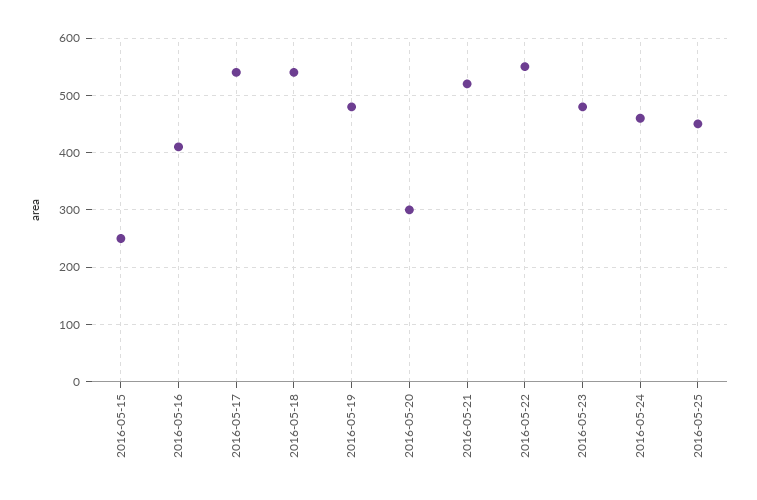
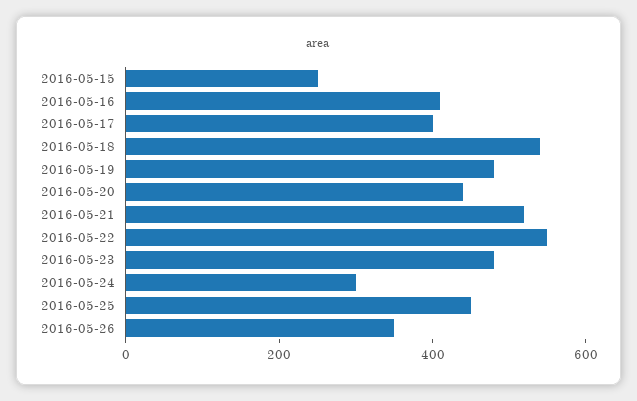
2016-05-17: 540 -> 400
2016-05-20: 300 -> 450
2016-05-24: 460 -> 300
2016-05-26: none -> 350

